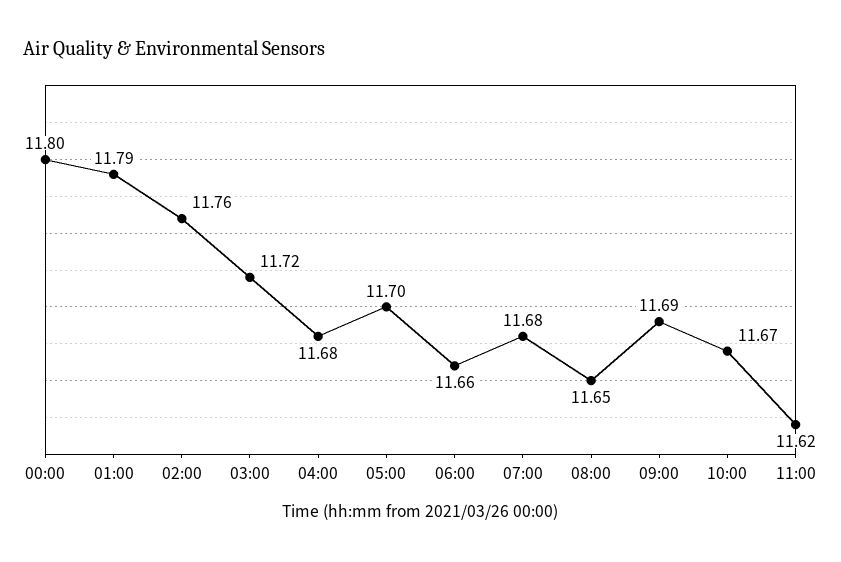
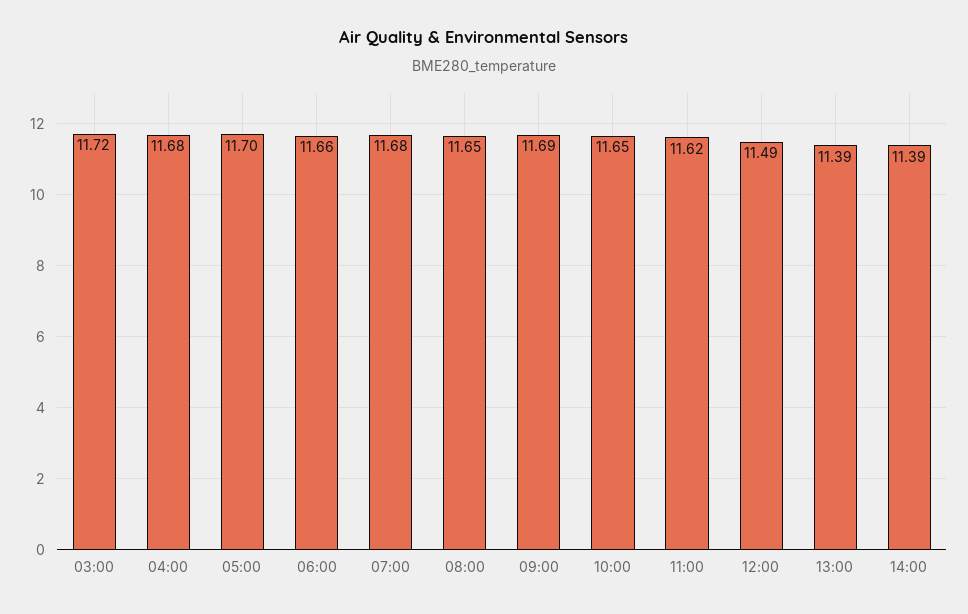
00:00: 11.8 -> none
01:00: 11.79 -> none
02:00: 11.76 -> none
10:00: 11.67 -> 11.65
12:00: none -> 11.49
13:00: none -> 11.39
14:00: none -> 11.39

